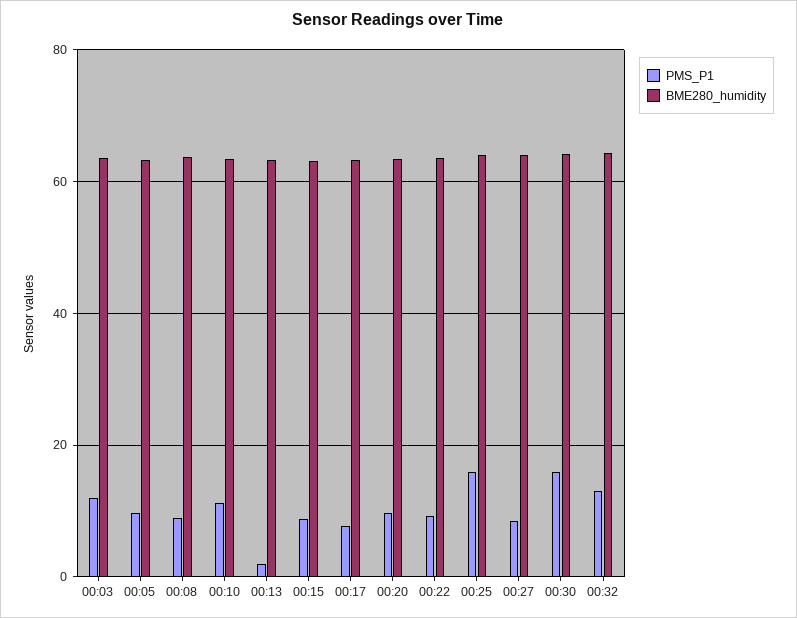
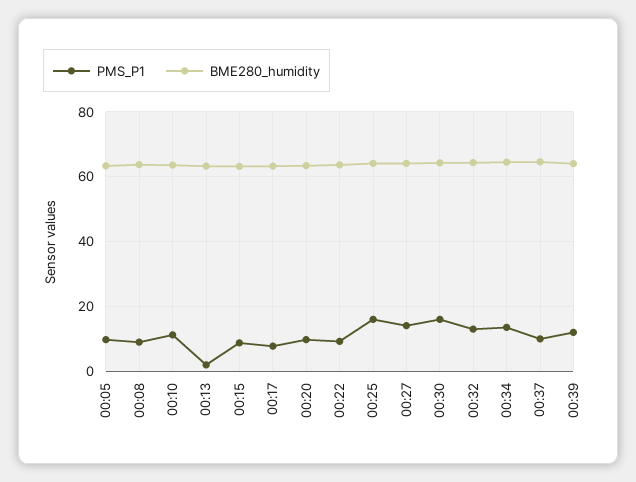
PMS_P1, 00:03: 12 -> none
BME280_humidity, 00:03: 64 -> none
PMS_P1, 00:27: 8 -> 14
PMS_P1, 00:34: none -> 14
BME280_humidity, 00:34: none -> 64
PMS_P1, 00:37: none -> 10
BME280_humidity, 00:37: none -> 64
PMS_P1, 00:39: none -> 12
BME280_humidity, 00:39: none -> 64

